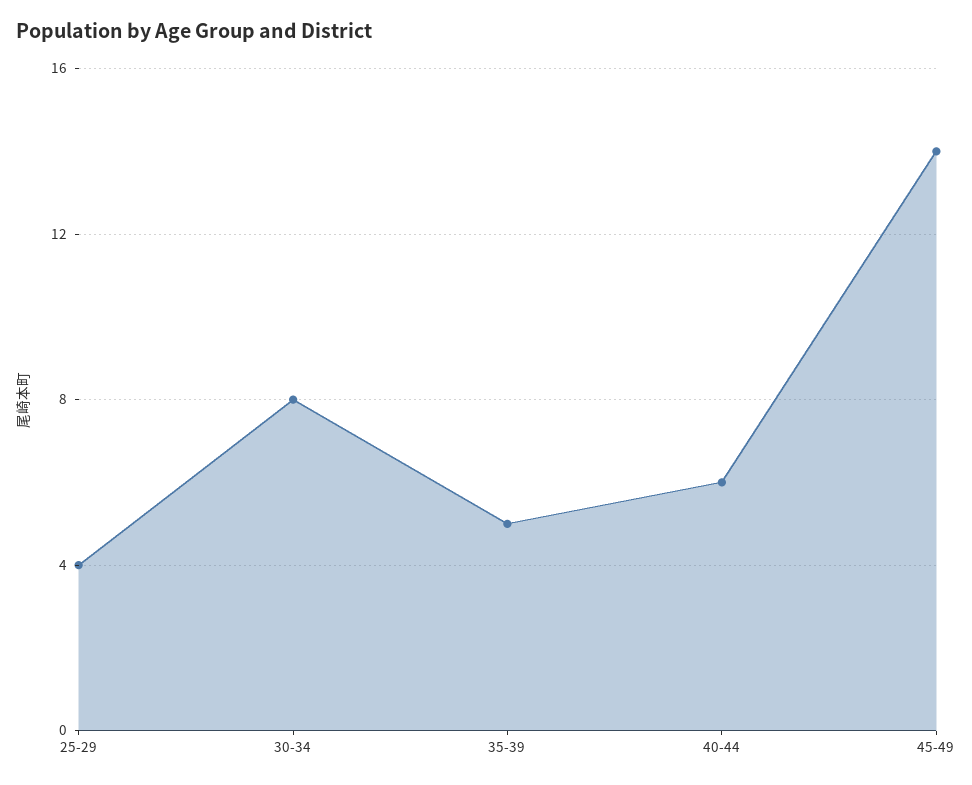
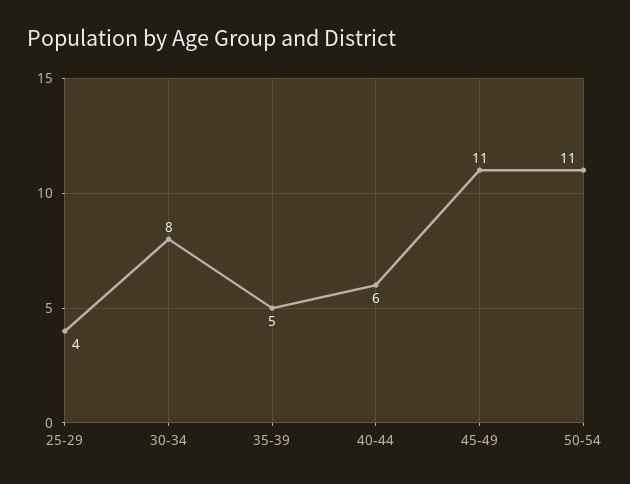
45-49: 14 -> 11
50-54: none -> 11

